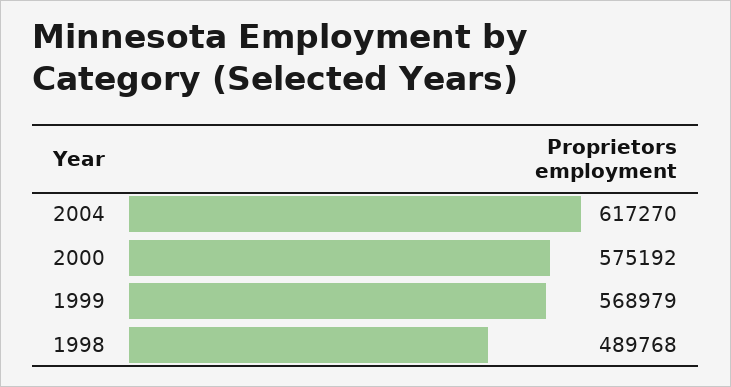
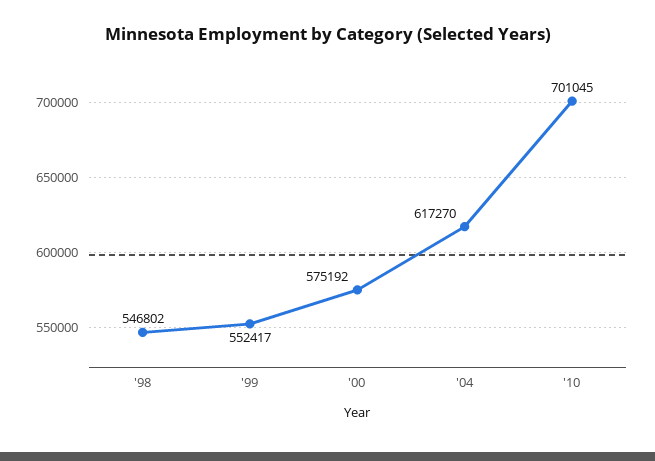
1999: 568979 -> 552417
1998: 489768 -> 546802
'10: none -> 701045

